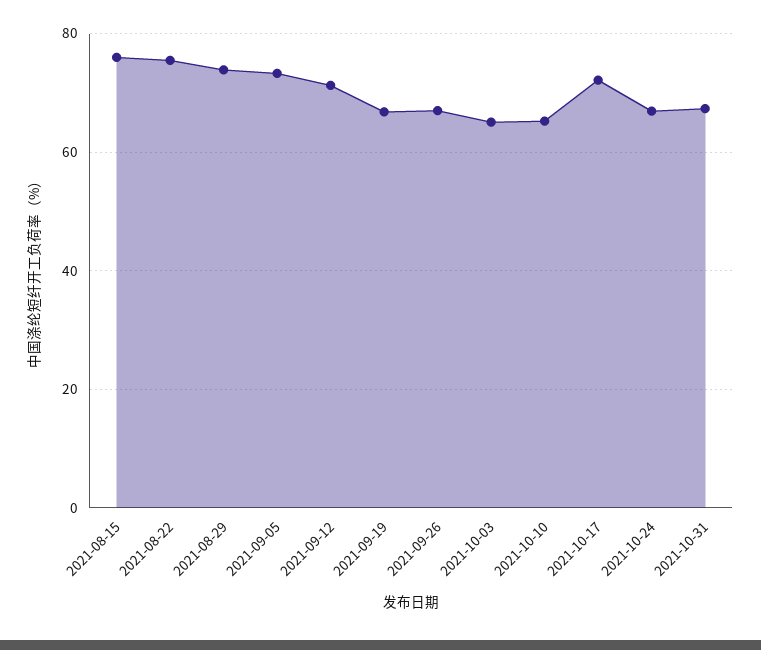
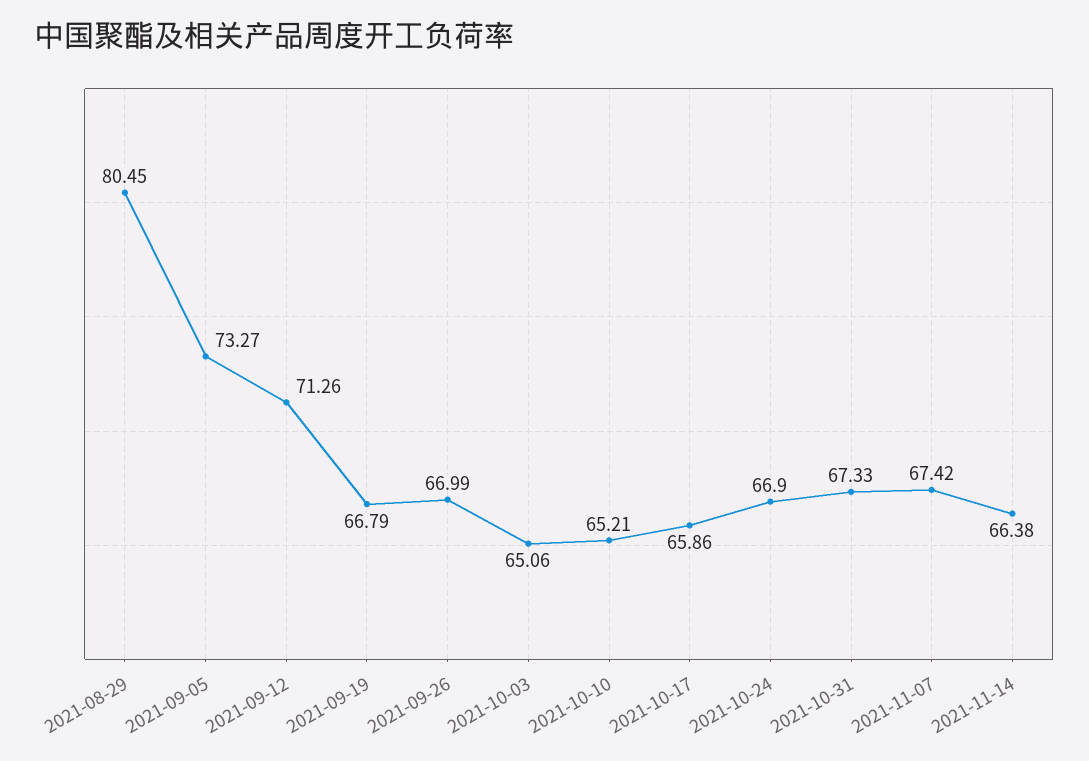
2021-08-15: 76 -> none
2021-08-22: 76 -> none
2021-08-29: 74 -> 80.45
2021-10-17: 72 -> 65.86
2021-11-07: none -> 67.42
2021-11-14: none -> 66.38

